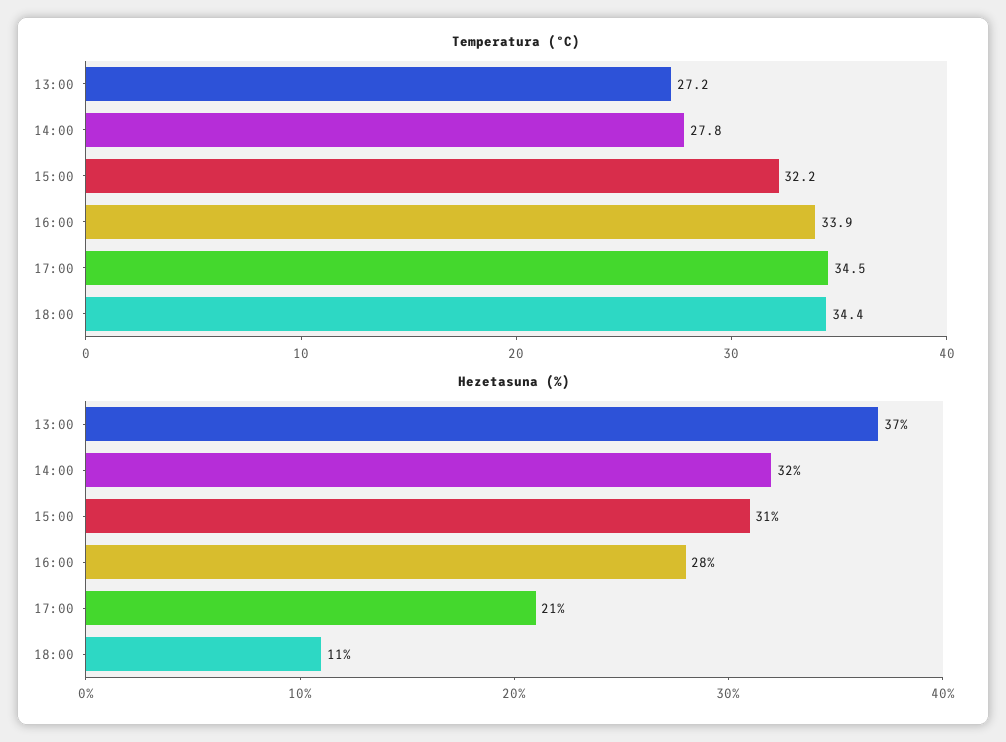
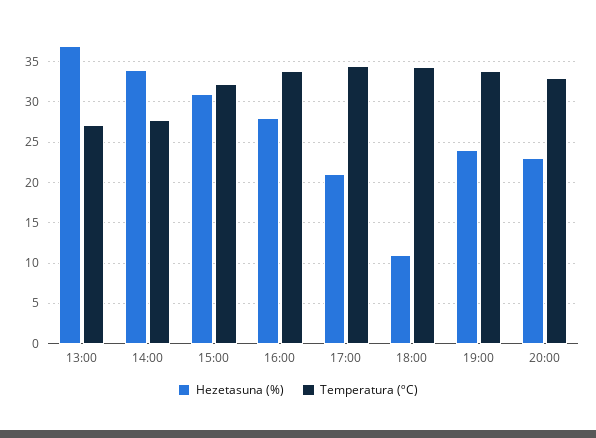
Hezetasuna (%), 14:00: 32 -> 34
Hezetasuna (%), 19:00: none -> 24
Temperatura (ºC), 19:00: none -> 34
Hezetasuna (%), 20:00: none -> 23
Temperatura (ºC), 20:00: none -> 33

